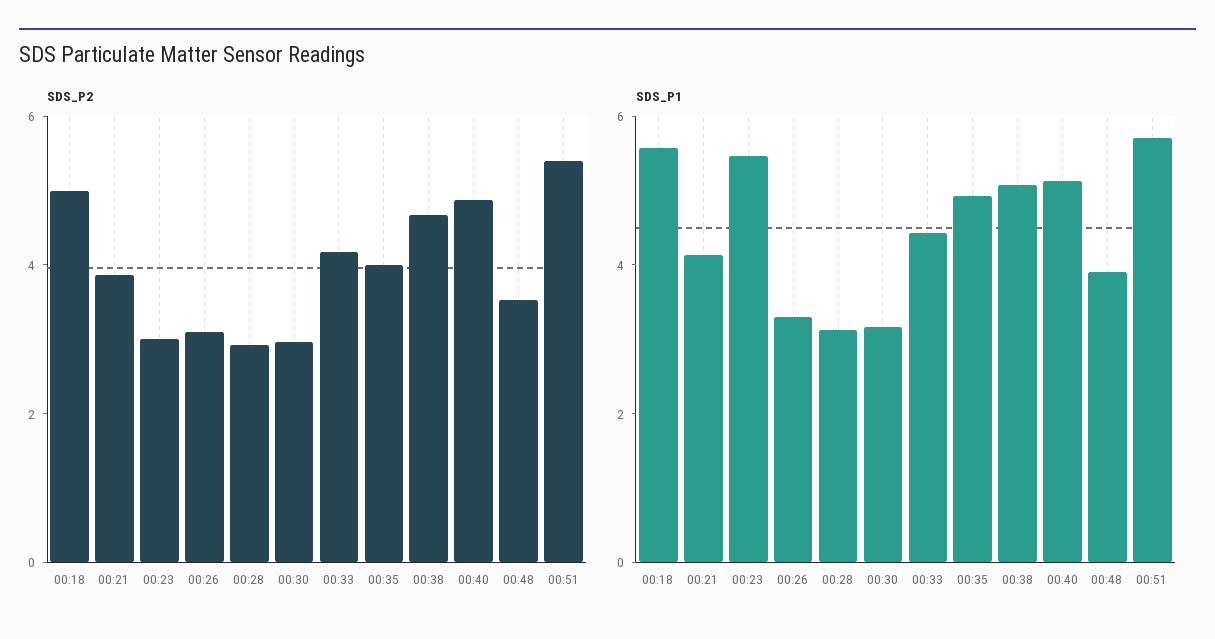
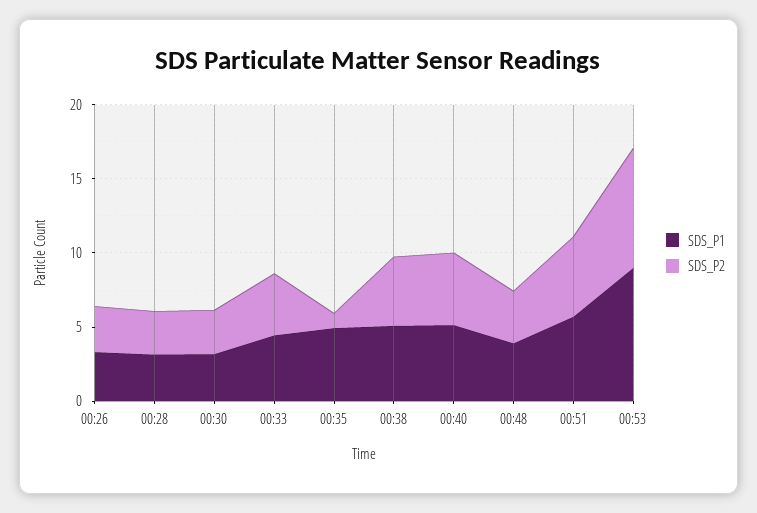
SDS_P2, 00:18: 5 -> none
SDS_P2, 00:21: 4 -> none
SDS_P2, 00:23: 3 -> none
SDS_P2, 00:35: 4 -> 1
SDS_P1, 00:18: 5.5 -> none
SDS_P1, 00:21: 4 -> none
SDS_P1, 00:23: 5.5 -> none
SDS_P1, 00:53: none -> 9
SDS_P2, 00:53: none -> 8

